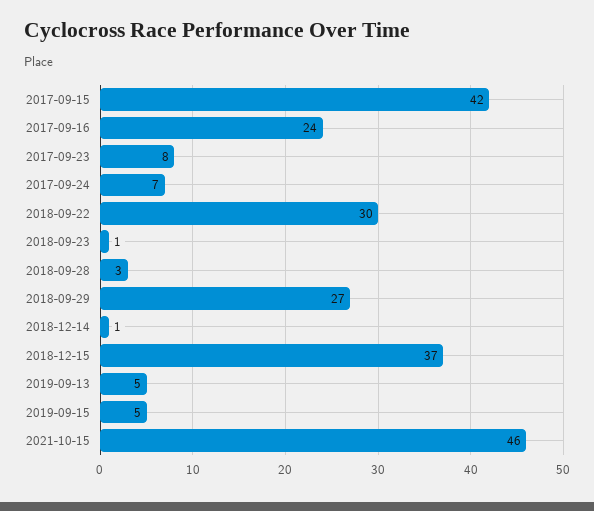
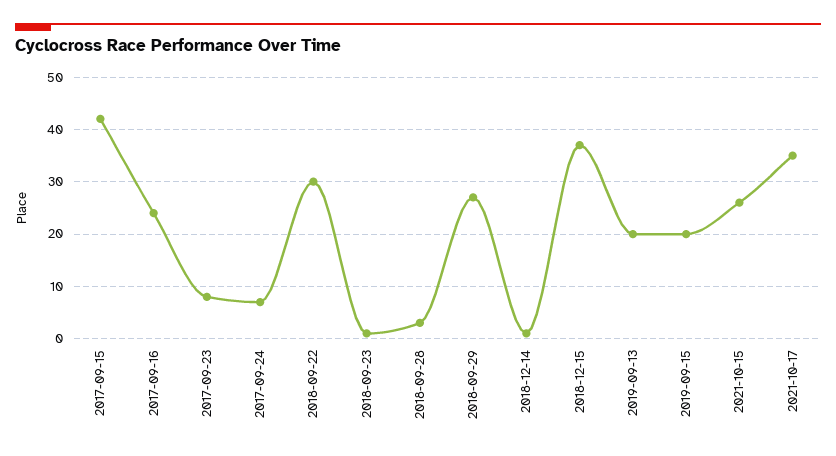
2019-09-13: 5 -> 20
2019-09-15: 5 -> 20
2021-10-15: 46 -> 25
2021-10-17: none -> 35

